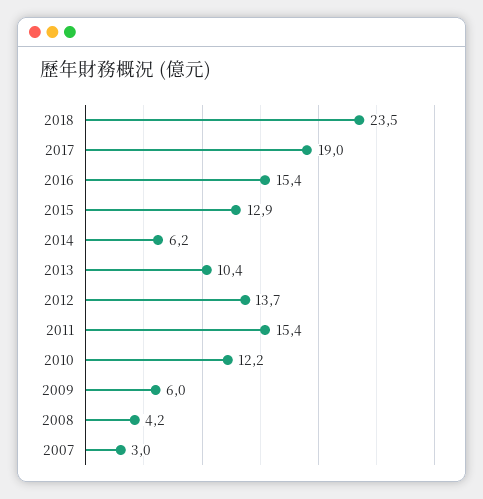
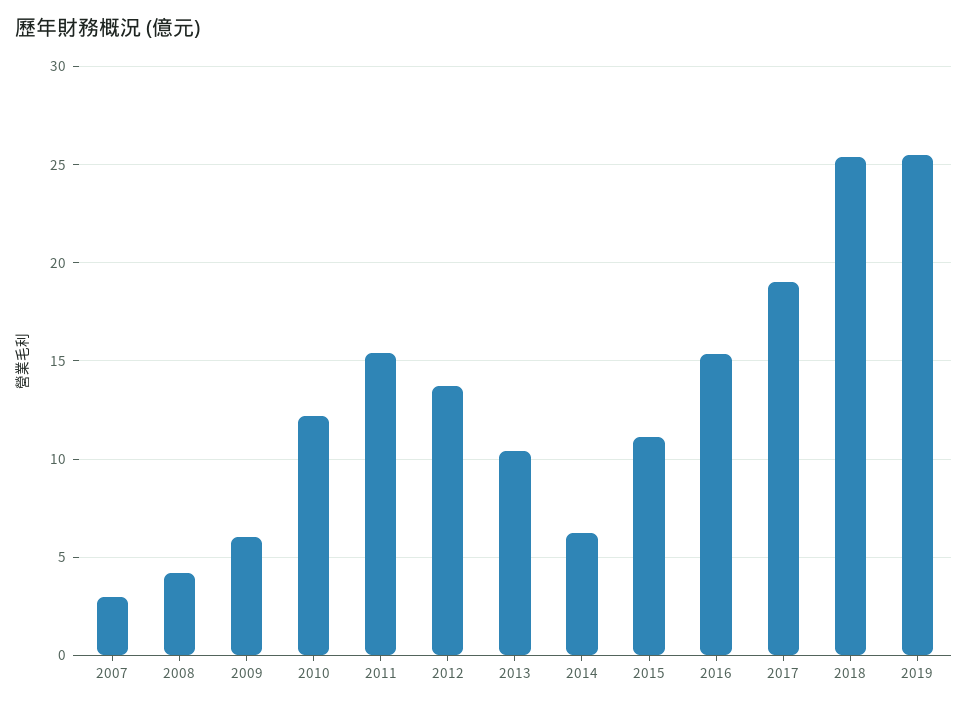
2018: 23.5 -> 25.5
2015: 12.9 -> 11
2019: none -> 25.5

